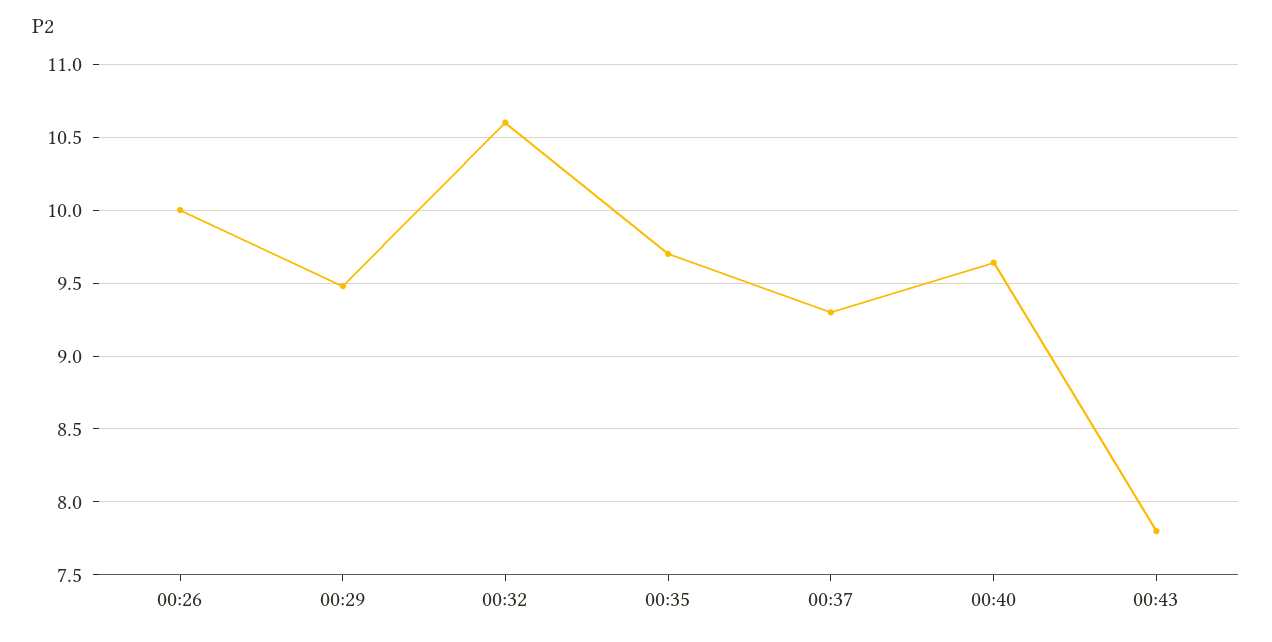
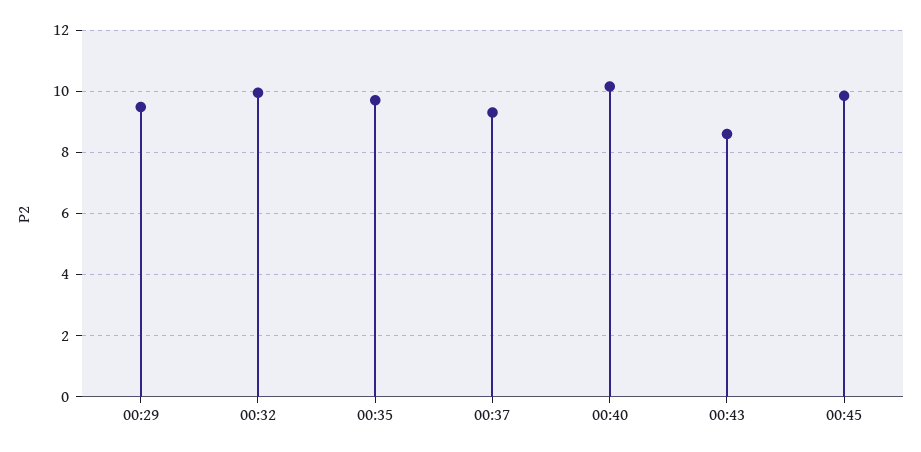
00:26: 10 -> none
00:32: 10.6 -> 10
00:40: 9.65 -> 10.2
00:43: 7.8 -> 8.6
00:45: none -> 9.8

